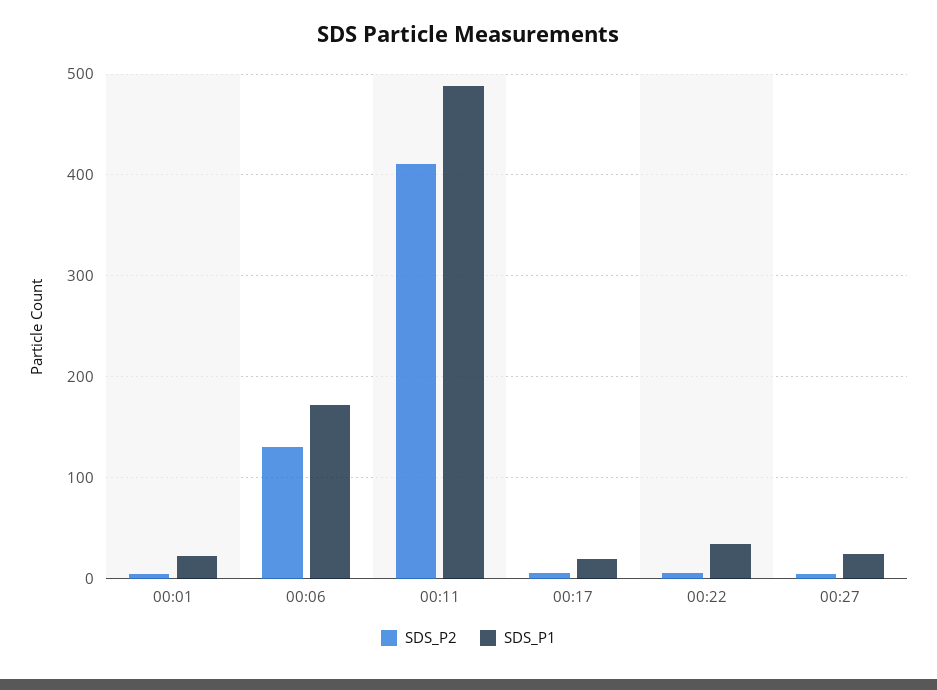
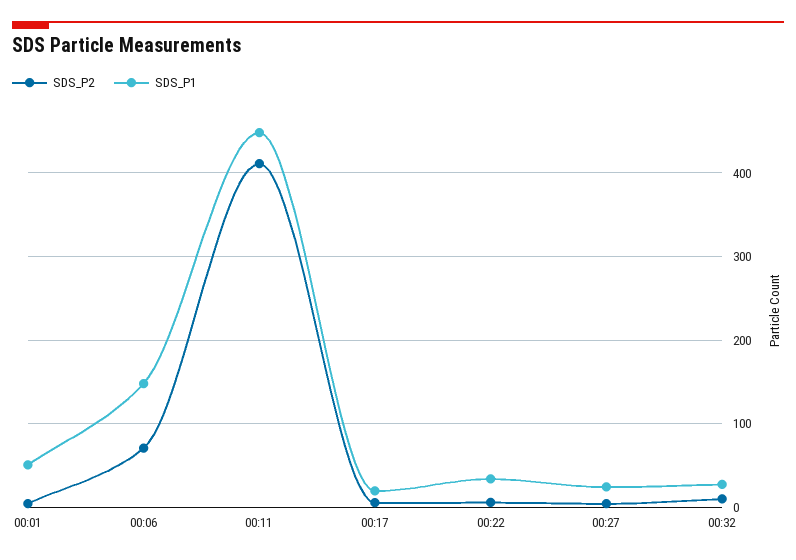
SDS_P1, 00:01: 20 -> 50
SDS_P2, 00:06: 130 -> 70
SDS_P1, 00:06: 170 -> 150
SDS_P1, 00:11: 490 -> 450
SDS_P2, 00:32: none -> 10
SDS_P1, 00:32: none -> 30

